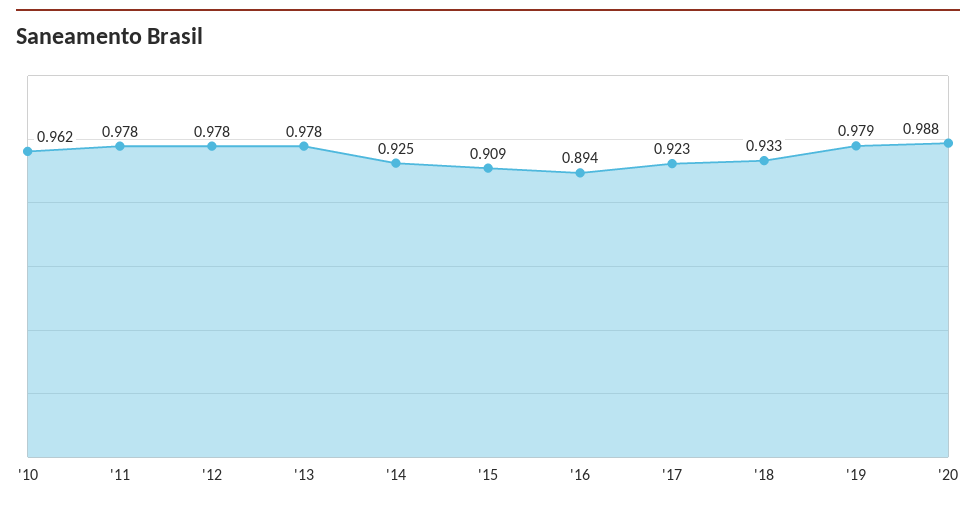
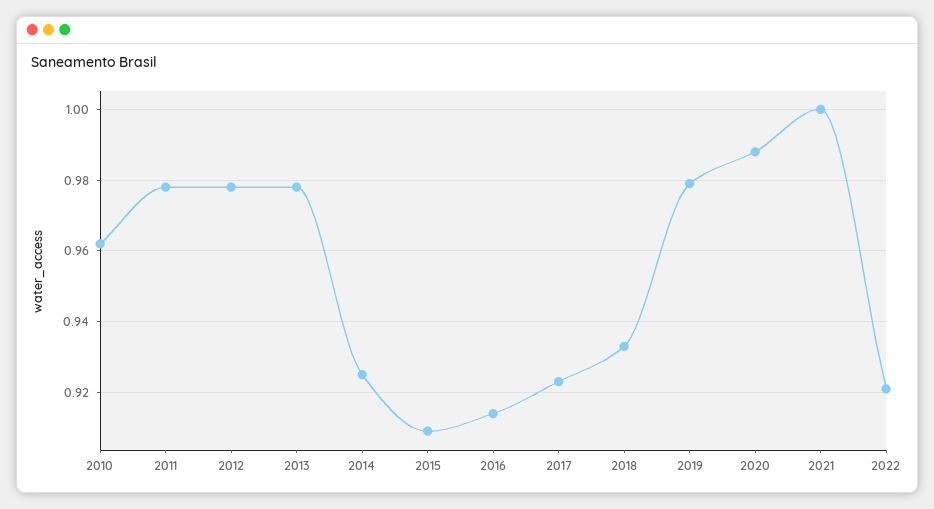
'16: 0.894 -> 0.915
2021: none -> 1
2022: none -> 0.92

